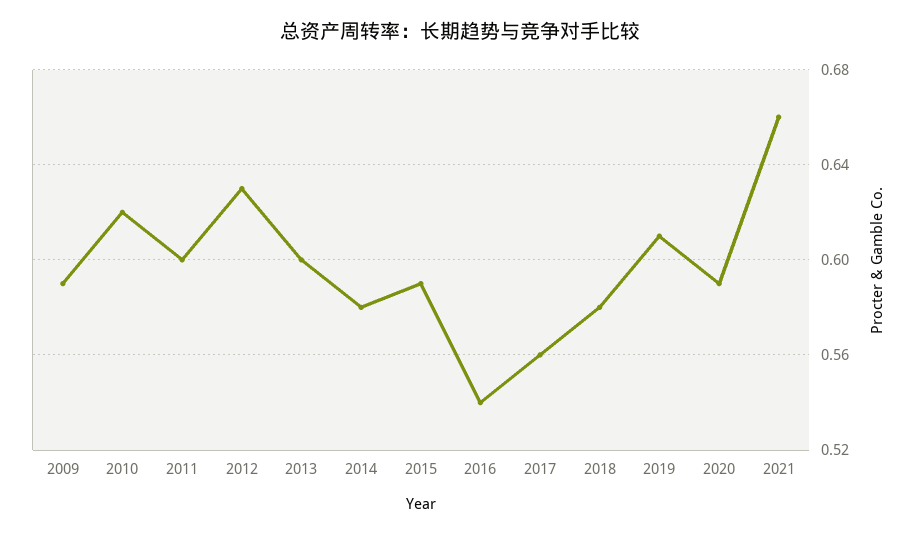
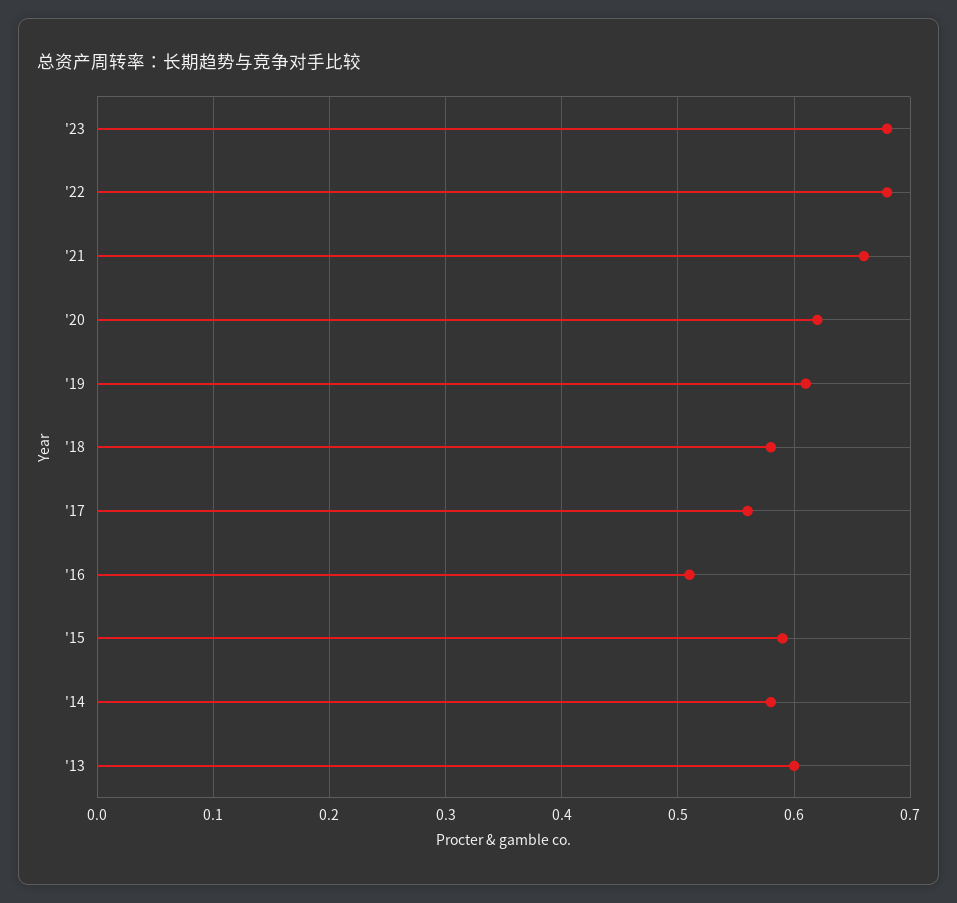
2009: 0.59 -> none
2010: 0.62 -> none
2011: 0.6 -> none
2012: 0.63 -> none
2016: 0.54 -> 0.51
2020: 0.59 -> 0.62
'23: none -> 0.68
'22: none -> 0.68

